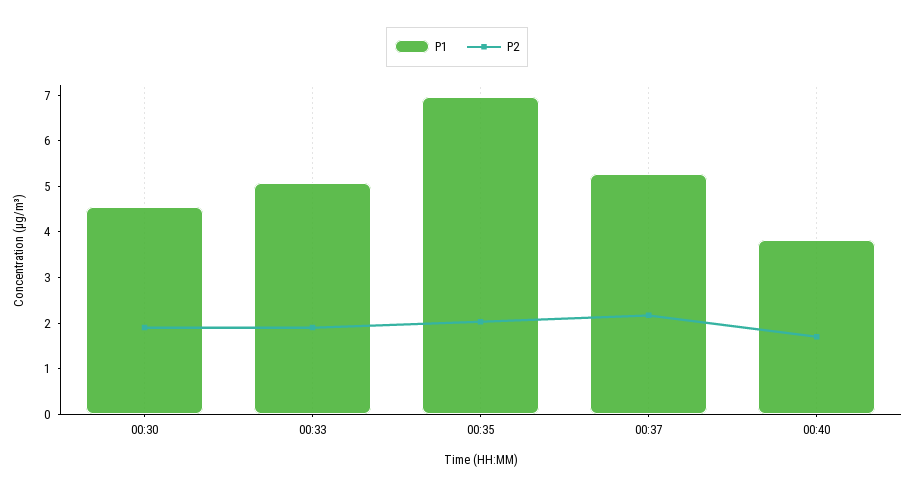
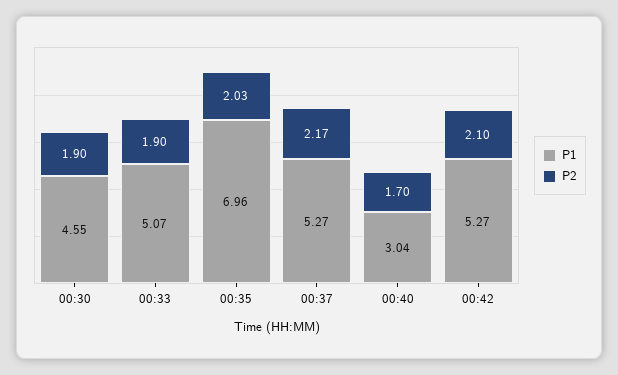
P1, 00:40: 3.8 -> 3.04
P1, 00:42: none -> 5.27
P2, 00:42: none -> 2.1

